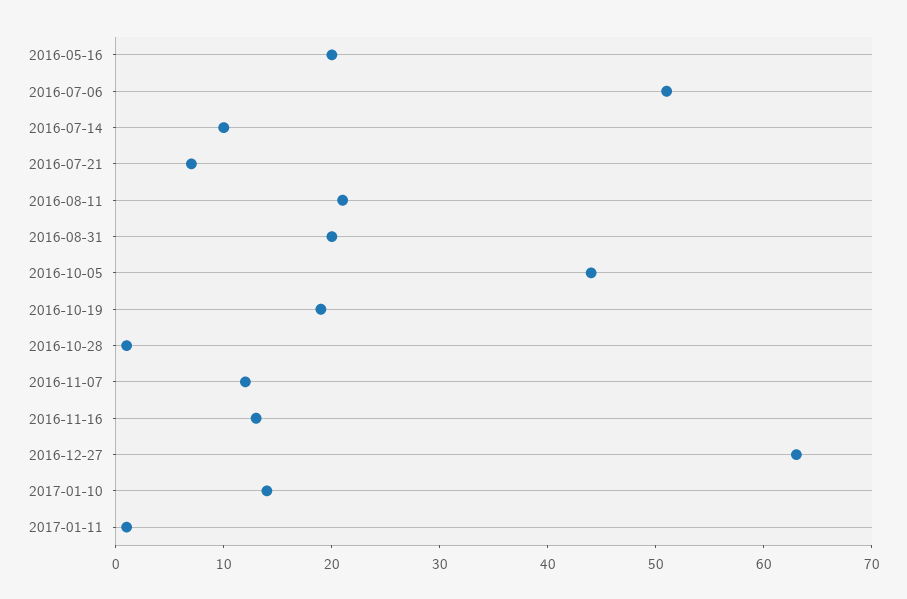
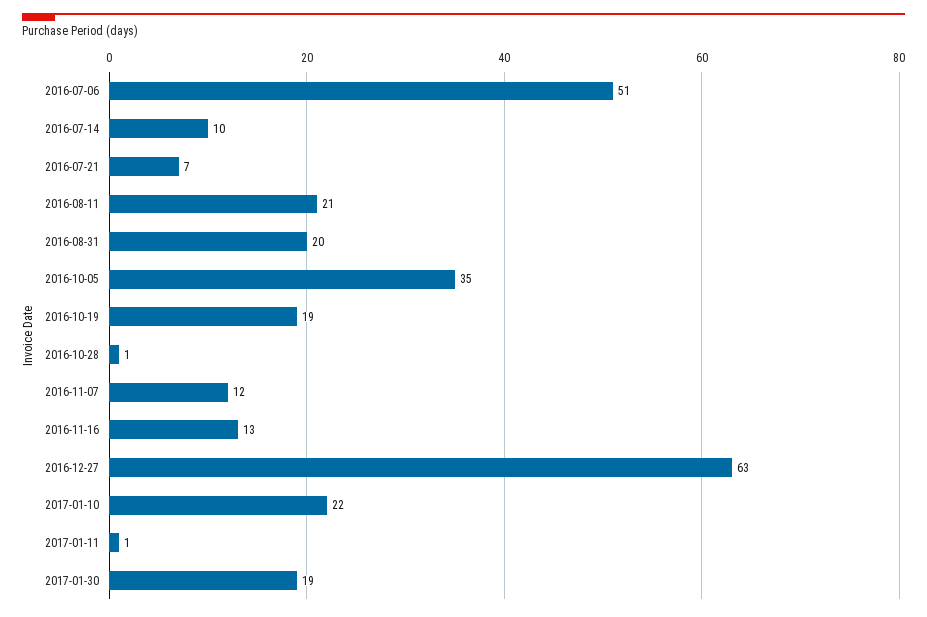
2016-05-16: 20 -> none
2016-10-05: 44 -> 35
2017-01-10: 14 -> 22
2017-01-30: none -> 19

